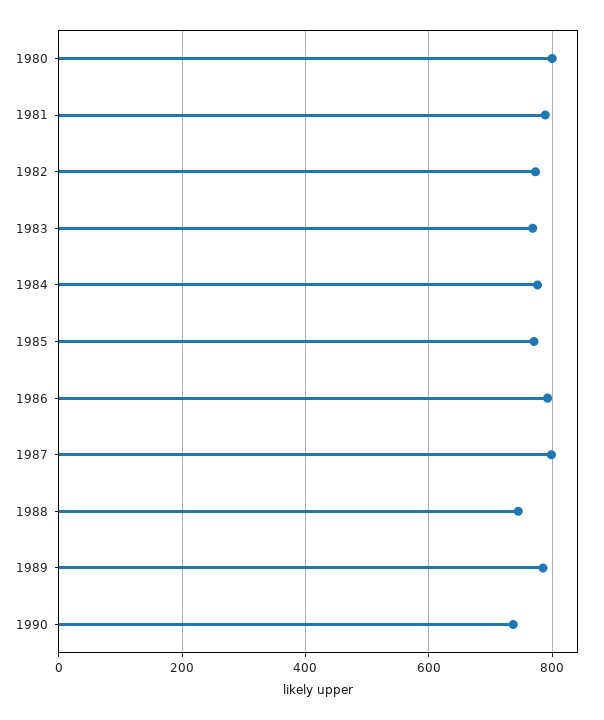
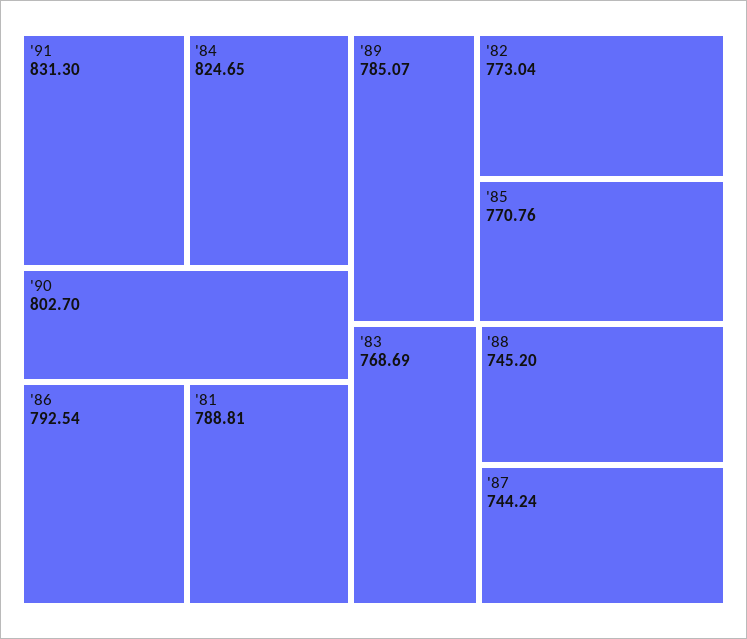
1980: 800 -> none
1984: 780 -> 824.65
1987: 800 -> 744.24
1990: 740 -> 802.7
'91: none -> 831.3

